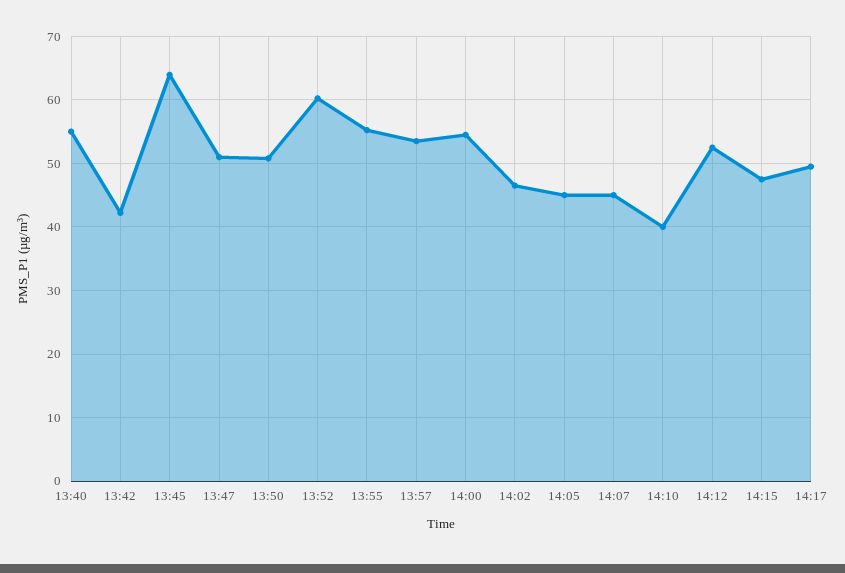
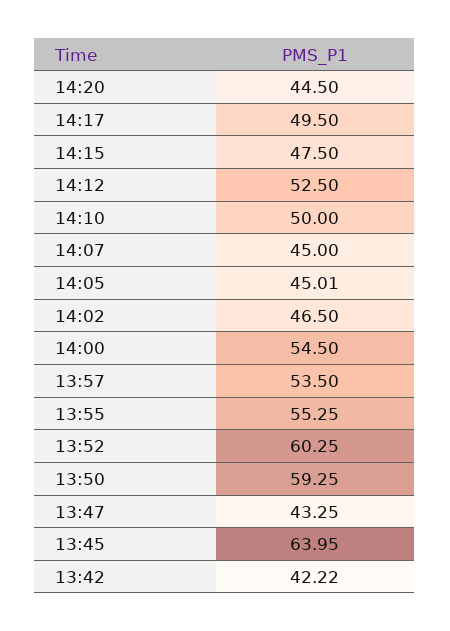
13:40: 55 -> none
13:47: 51 -> 43.25
13:50: 51 -> 59.25
14:10: 40 -> 50
14:20: none -> 44.5

